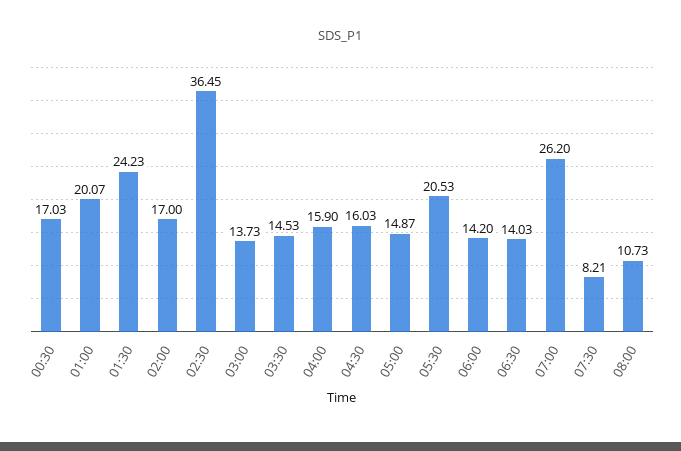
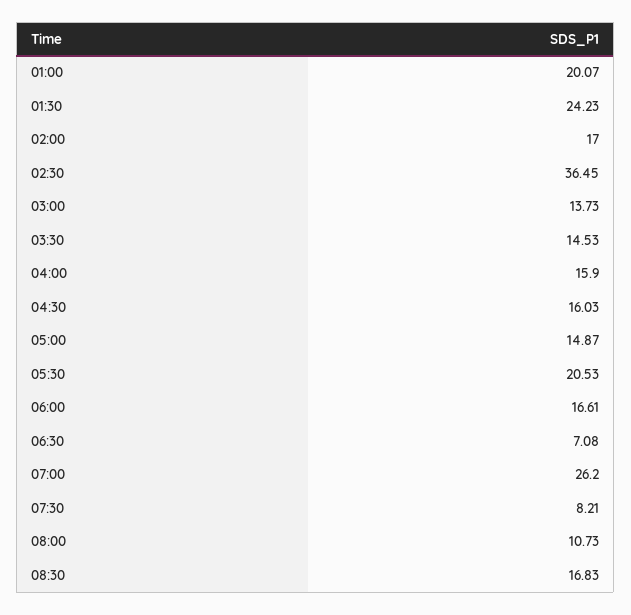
00:30: 17.03 -> none
06:00: 14.2 -> 16.61
06:30: 14.03 -> 7.08
08:30: none -> 16.83

